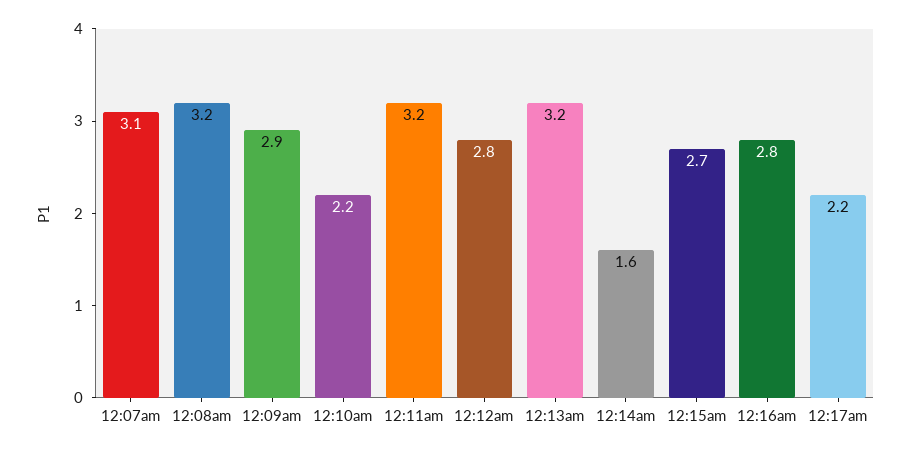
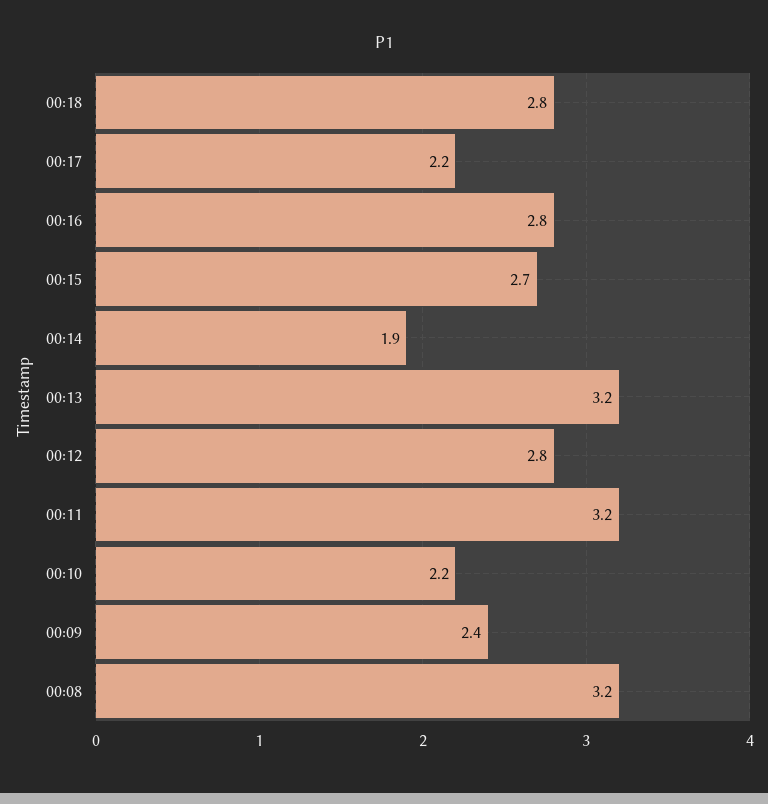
12:07am: 3.1 -> none
12:09am: 2.9 -> 2.4
12:14am: 1.6 -> 1.9
00:18: none -> 2.8

